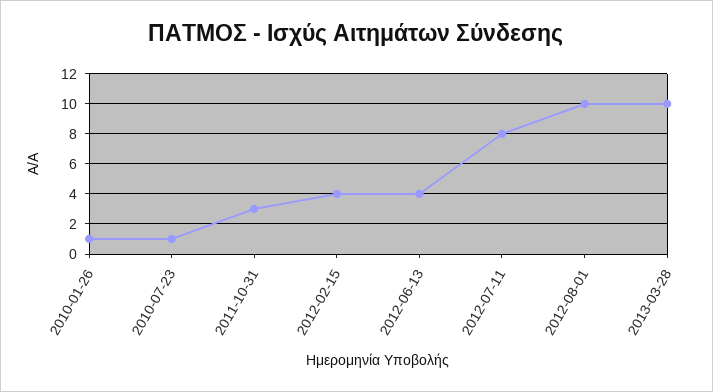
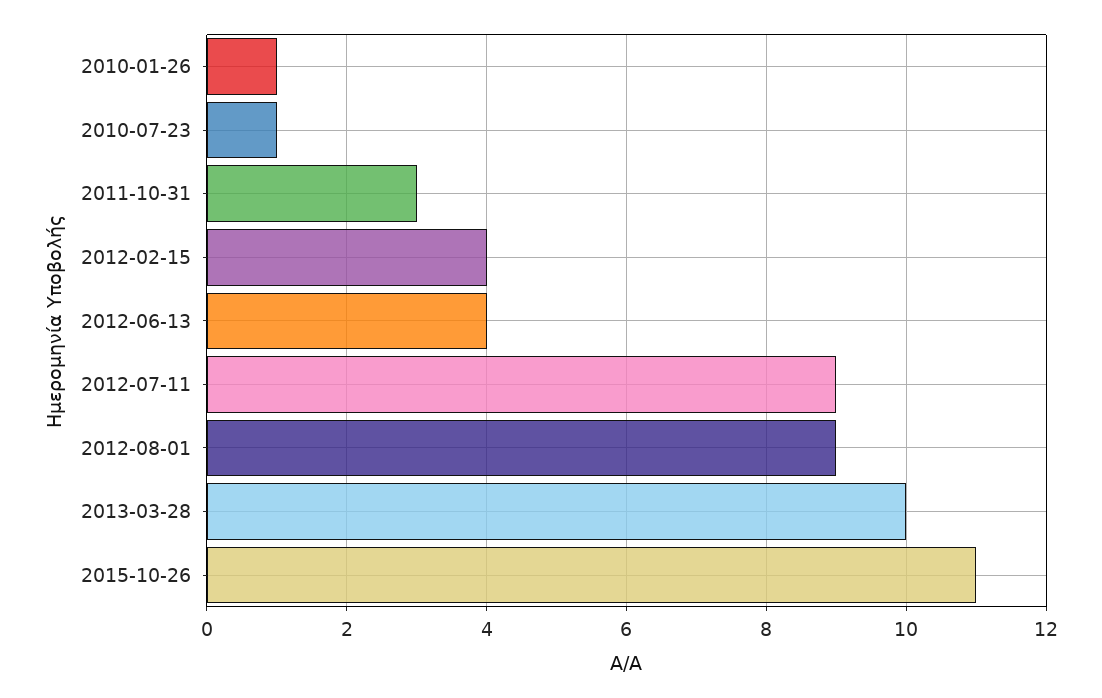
2012-07-11: 8 -> 9
2012-08-01: 10 -> 9
2015-10-26: none -> 11

